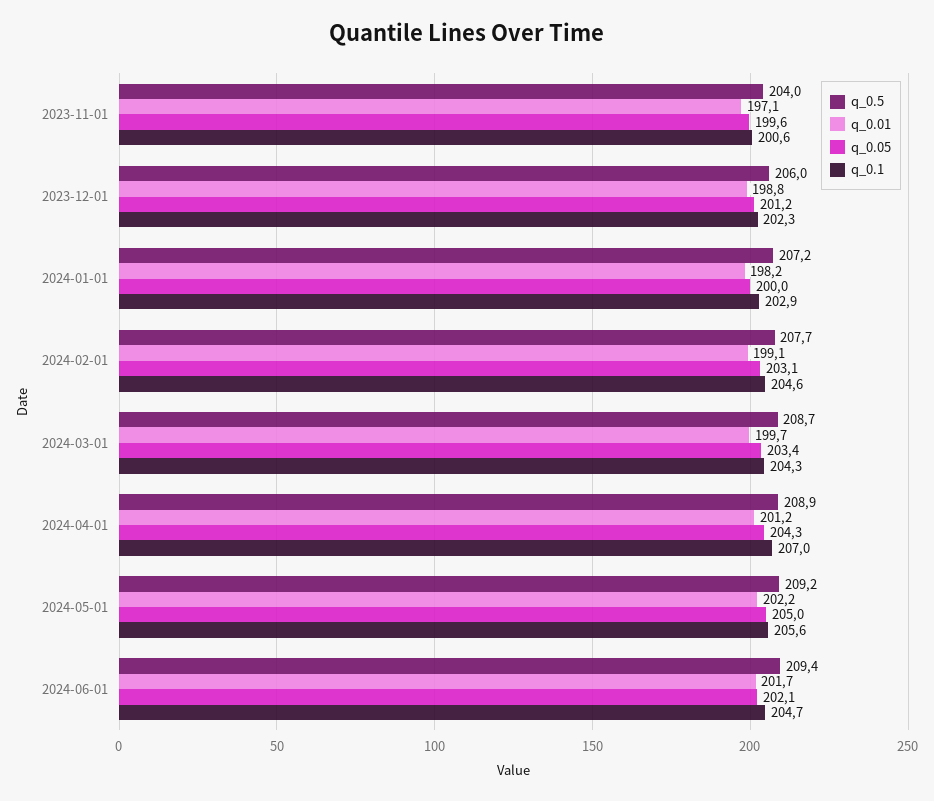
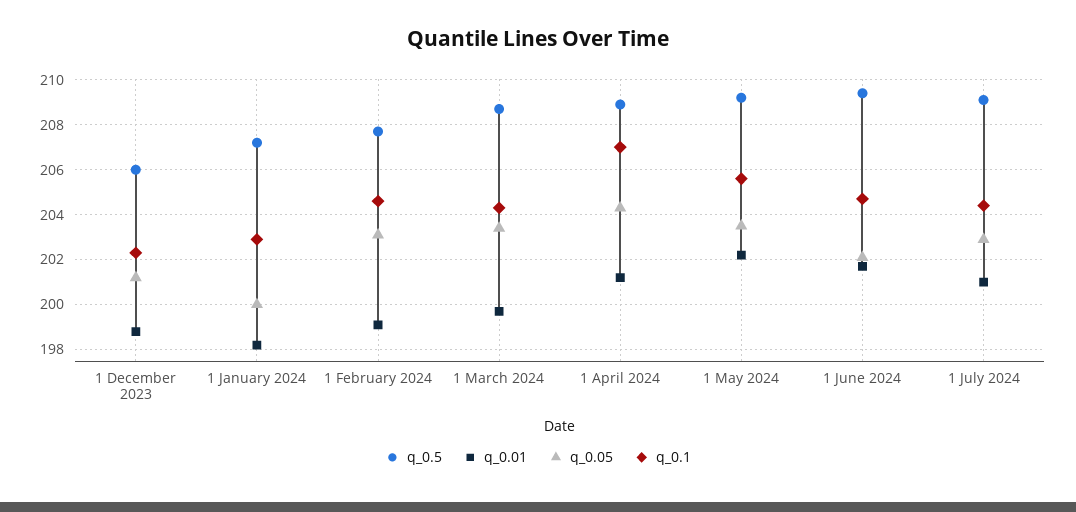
q_0.5, 2023-11-01: 204 -> none
q_0.01, 2023-11-01: 197.1 -> none
q_0.05, 2023-11-01: 199.6 -> none
q_0.1, 2023-11-01: 200.6 -> none
q_0.05, 2024-05-01: 205 -> 203.5
q_0.5, 1 July 2024: none -> 209
q_0.01, 1 July 2024: none -> 201
q_0.05, 1 July 2024: none -> 203
q_0.1, 1 July 2024: none -> 204.5

